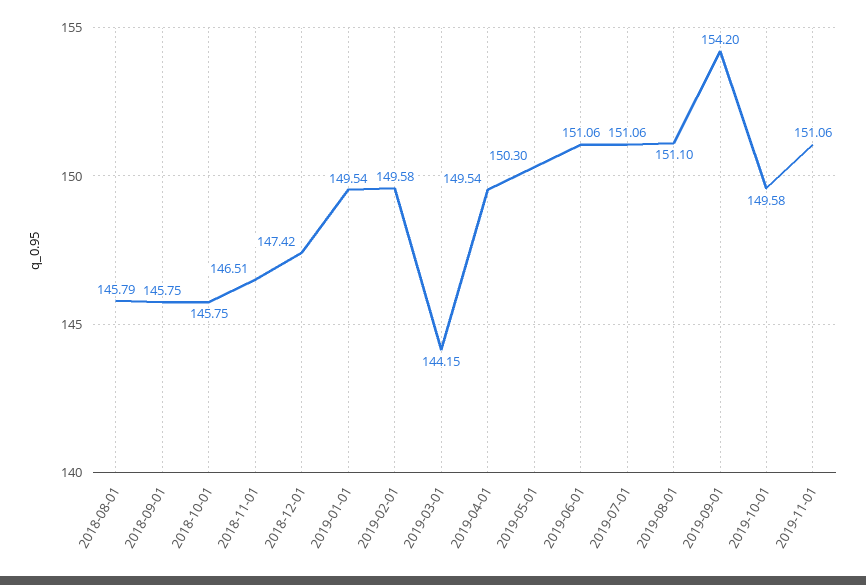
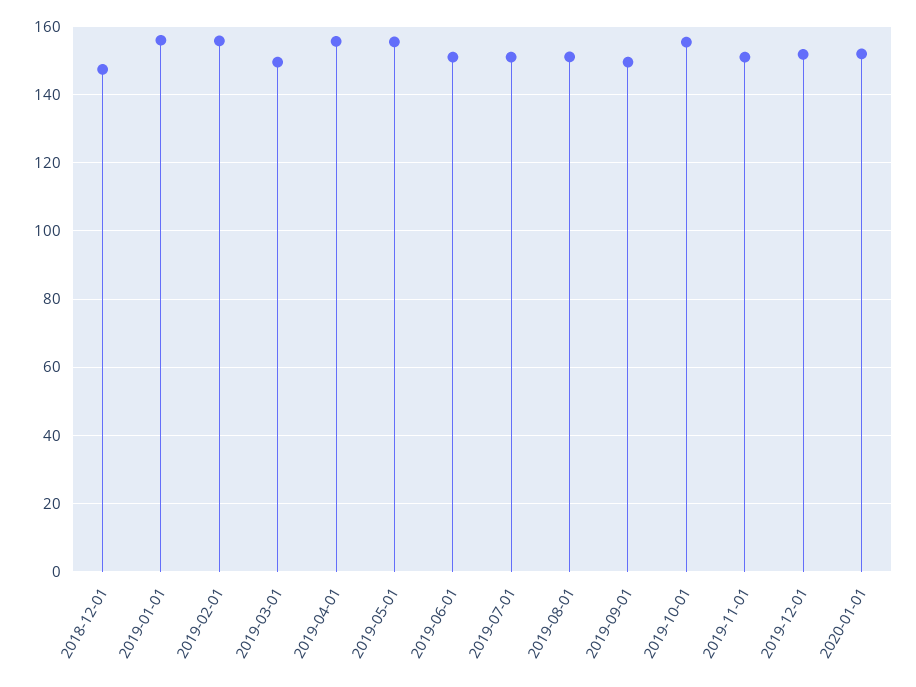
2018-08-01: 145.79 -> none
2018-09-01: 145.75 -> none
2018-10-01: 145.75 -> none
2018-11-01: 146.51 -> none
2019-01-01: 149.54 -> 156
2019-02-01: 149.58 -> 156
2019-03-01: 144.15 -> 150
2019-04-01: 149.54 -> 156
2019-05-01: 150.3 -> 156
2019-09-01: 154.2 -> 150
2019-10-01: 149.58 -> 156
2019-12-01: none -> 152
2020-01-01: none -> 152

